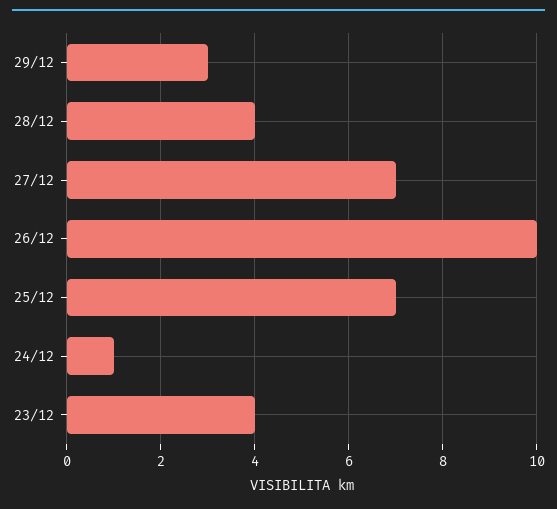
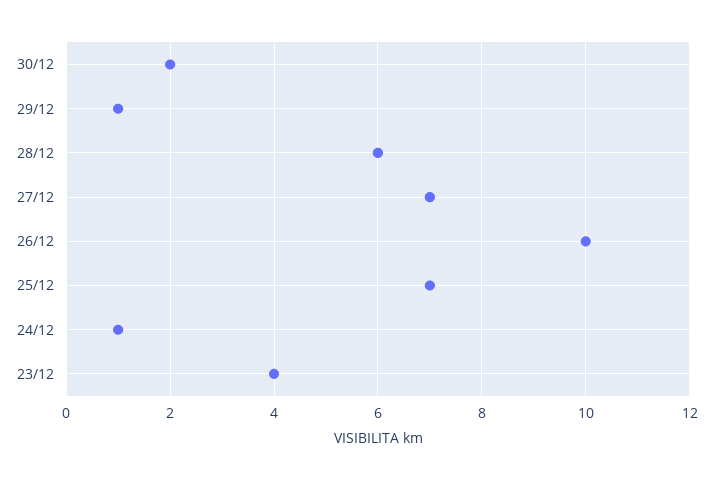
29/12: 3 -> 1
28/12: 4 -> 6
30/12: none -> 2

